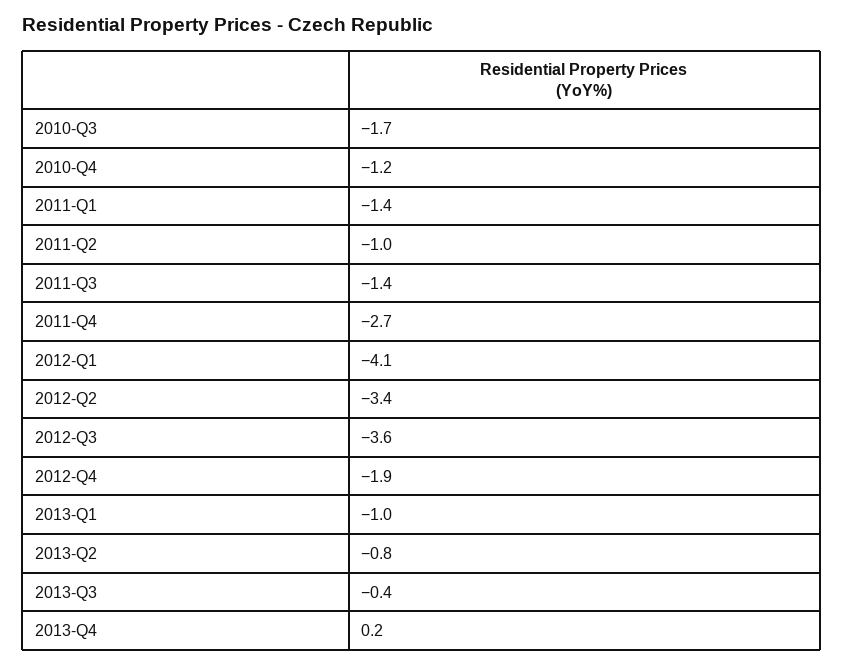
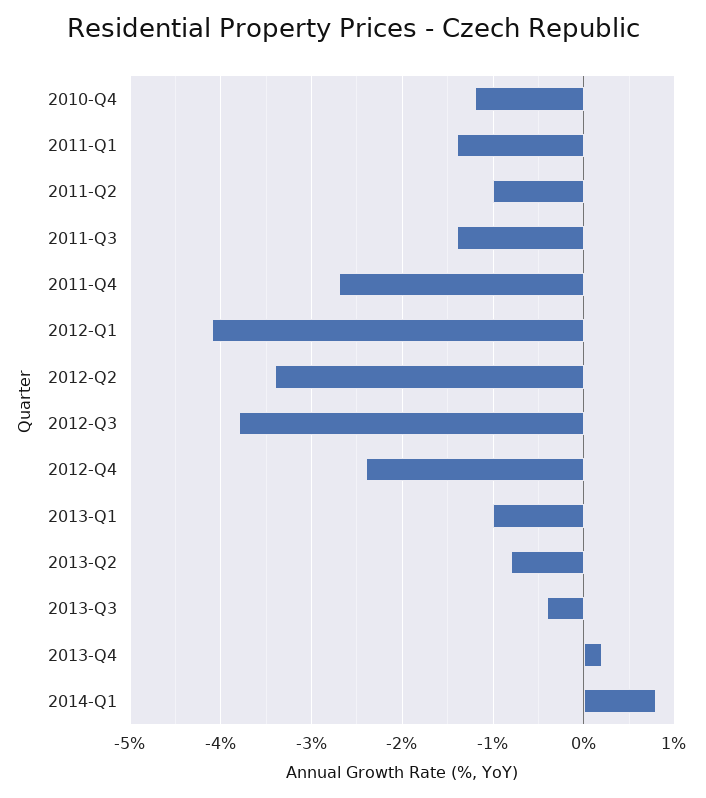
2010-Q3: -1.7 -> none
2012-Q3: -3.6 -> -3.8
2012-Q4: -1.9 -> -2.4
2014-Q1: none -> 0.8

